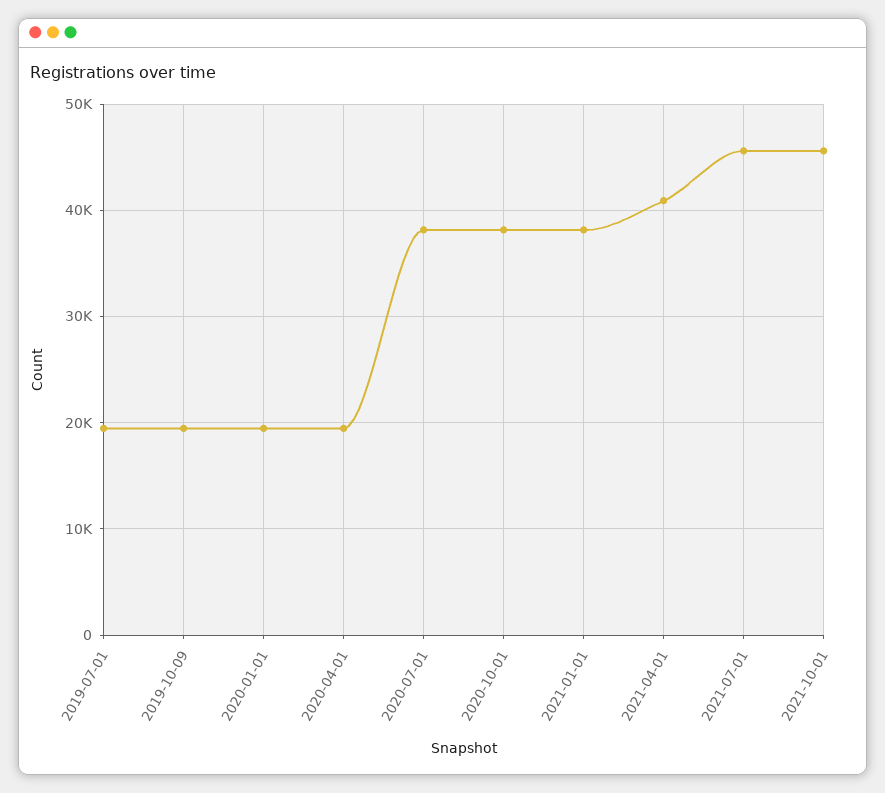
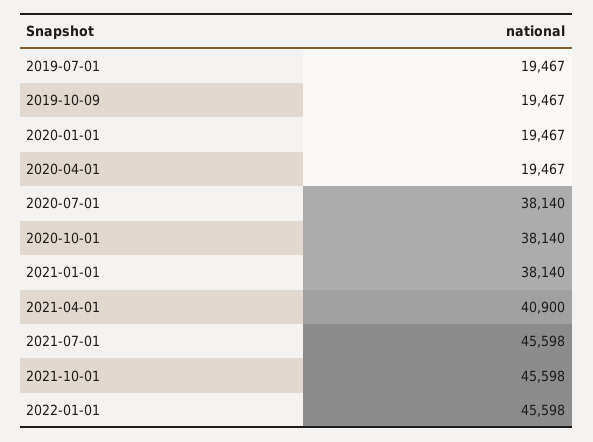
2022-01-01: none -> 45598

